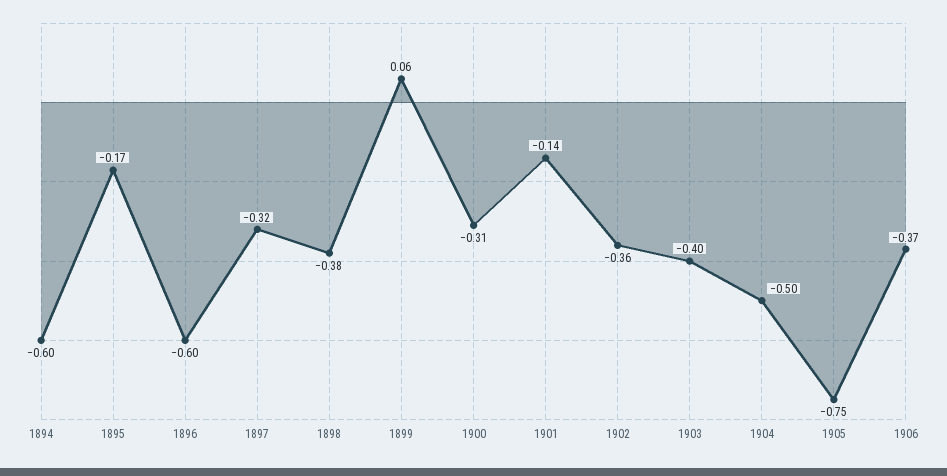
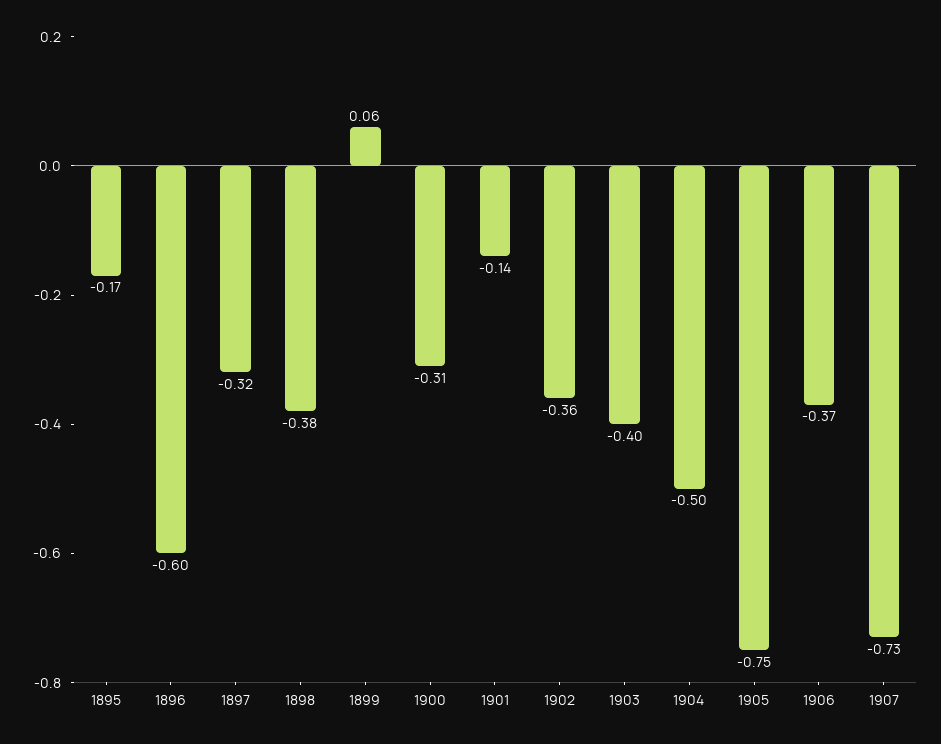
1894: -0.6 -> none
1907: none -> -0.73

